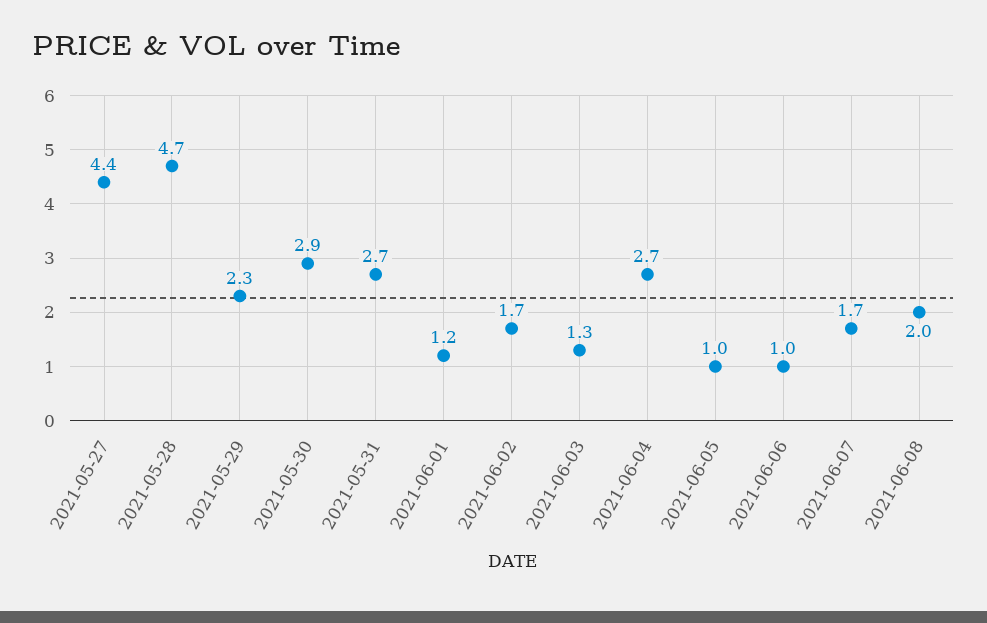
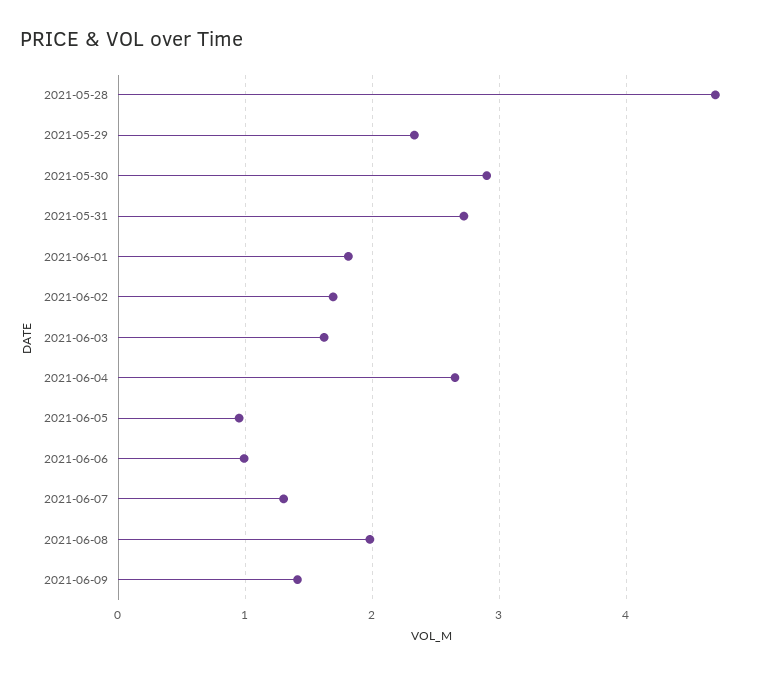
2021-05-27: 4.4 -> none
2021-06-01: 1.2 -> 1.8
2021-06-03: 1.3 -> 1.6
2021-06-07: 1.7 -> 1.3
2021-06-09: none -> 1.4

